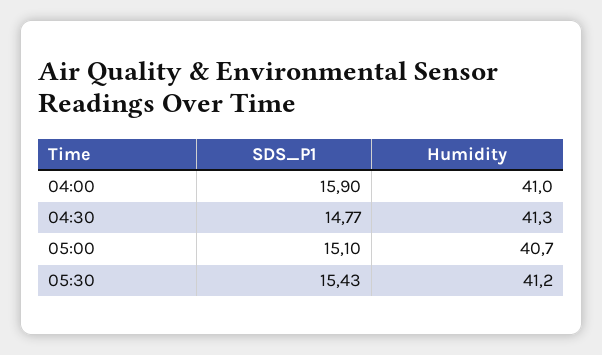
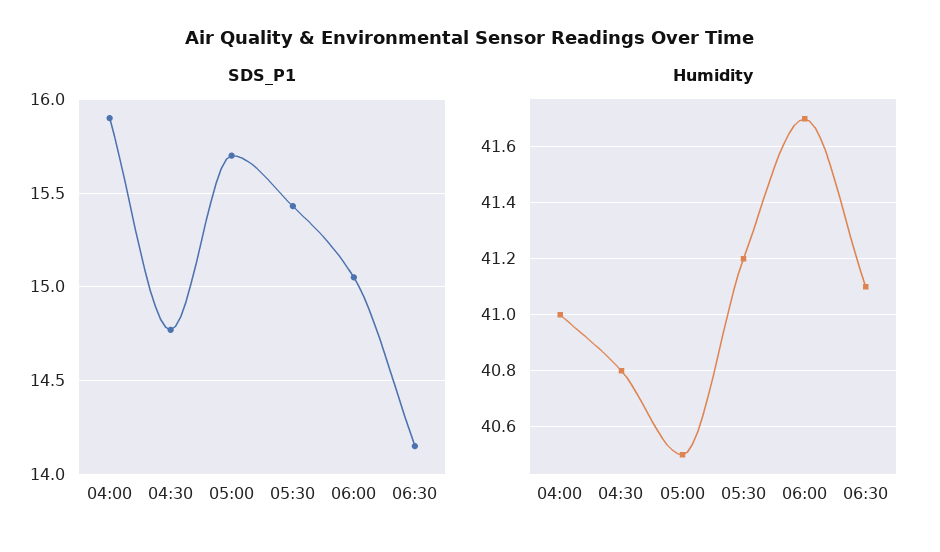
Humidity, 04:30: 41.3 -> 40.8
SDS_P1, 05:00: 15.1 -> 15.7
Humidity, 05:00: 40.7 -> 40.5
SDS_P1, 06:00: none -> 15.05
SDS_P1, 06:30: none -> 14.15
Humidity, 06:00: none -> 41.7
Humidity, 06:30: none -> 41.1

